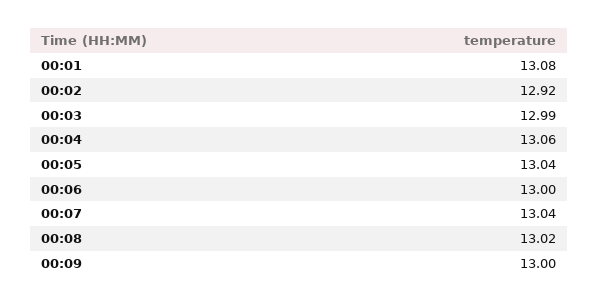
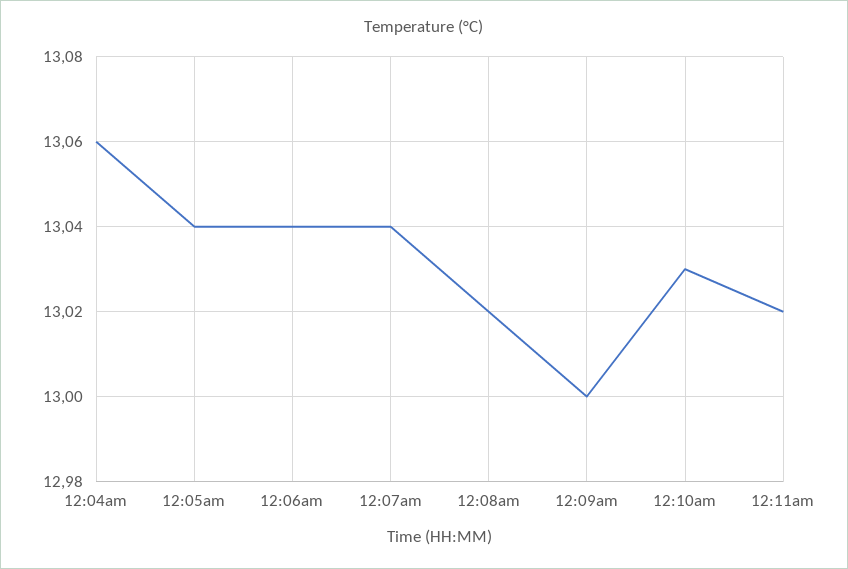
00:01: 13.08 -> none
00:02: 12.92 -> none
00:03: 12.99 -> none
00:06: 13 -> 13.04
12:10am: none -> 13.03
12:11am: none -> 13.02

